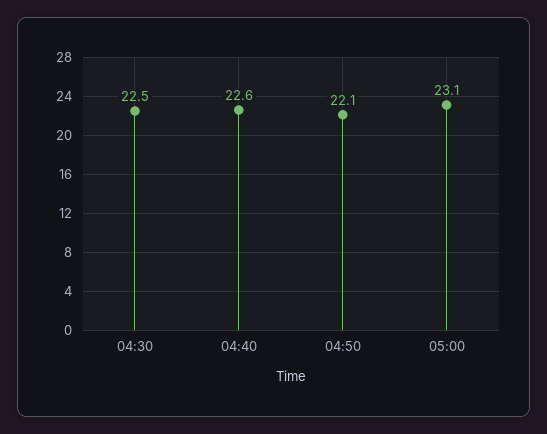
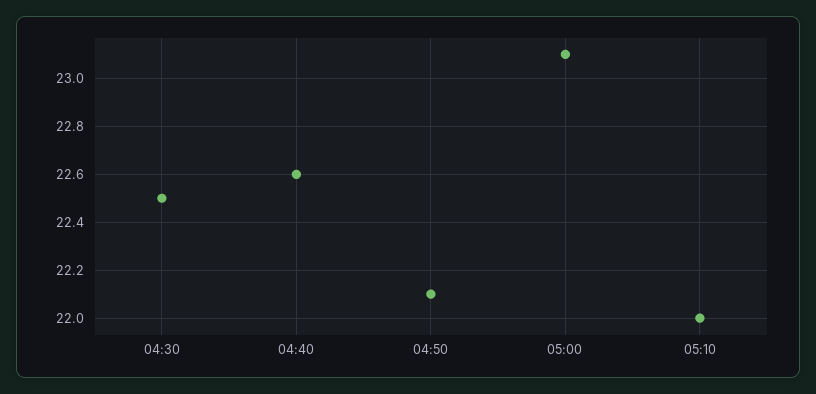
05:10: none -> 22

